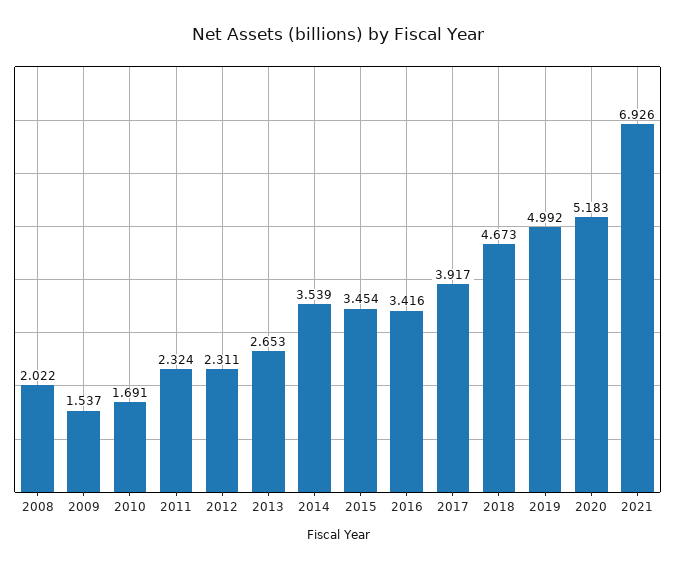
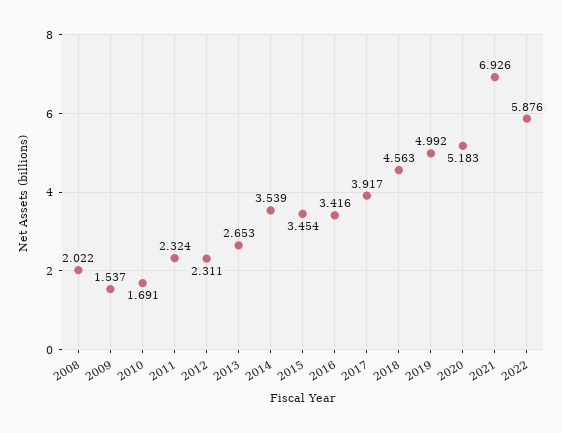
2018: 4.673 -> 4.563
2022: none -> 5.876

